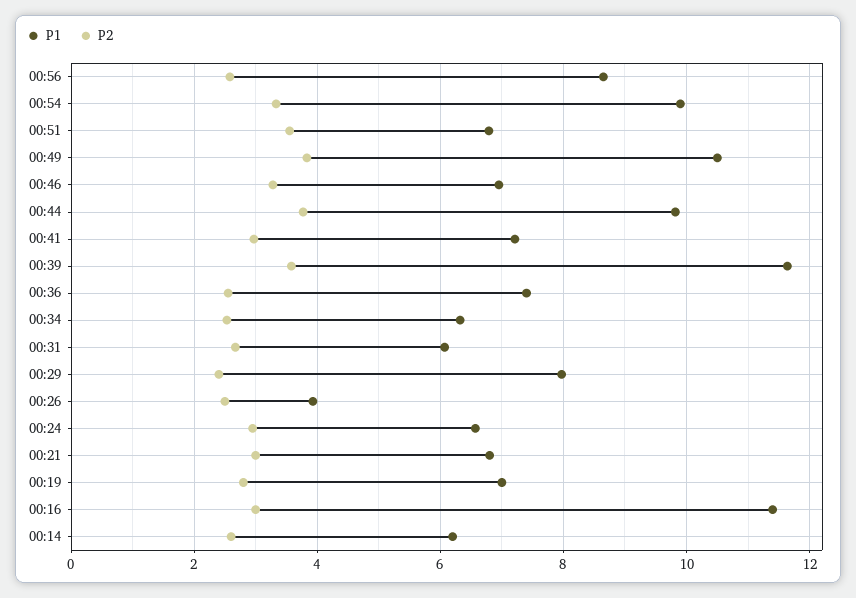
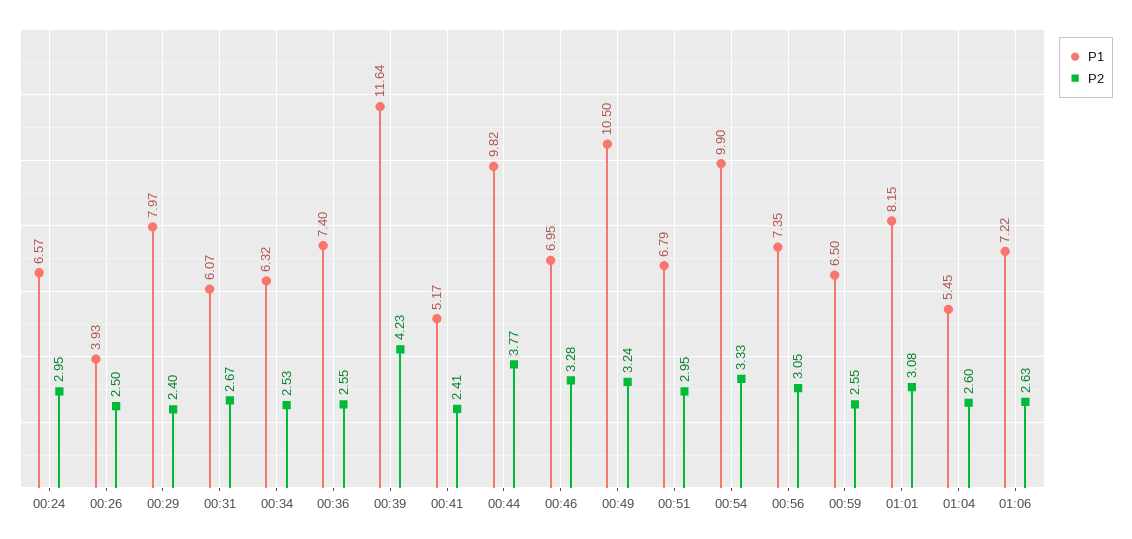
P1, 00:56: 8.6 -> 7.35
P2, 00:56: 2.6 -> 3.05
P2, 00:51: 3.6 -> 2.95
P2, 00:49: 3.8 -> 3.24
P1, 00:41: 7.2 -> 5.17
P2, 00:41: 3 -> 2.41
P2, 00:39: 3.6 -> 4.23
P1, 00:21: 6.8 -> none
P2, 00:21: 3 -> none
P1, 00:19: 7 -> none
P2, 00:19: 2.8 -> none
P1, 00:16: 11.4 -> none
P2, 00:16: 3 -> none
P1, 00:14: 6.2 -> none
P2, 00:14: 2.6 -> none
P1, 00:59: none -> 6.5
P2, 00:59: none -> 2.55
P1, 01:01: none -> 8.15
P2, 01:01: none -> 3.08
P1, 01:04: none -> 5.45
P2, 01:04: none -> 2.6
P1, 01:06: none -> 7.22
P2, 01:06: none -> 2.63

